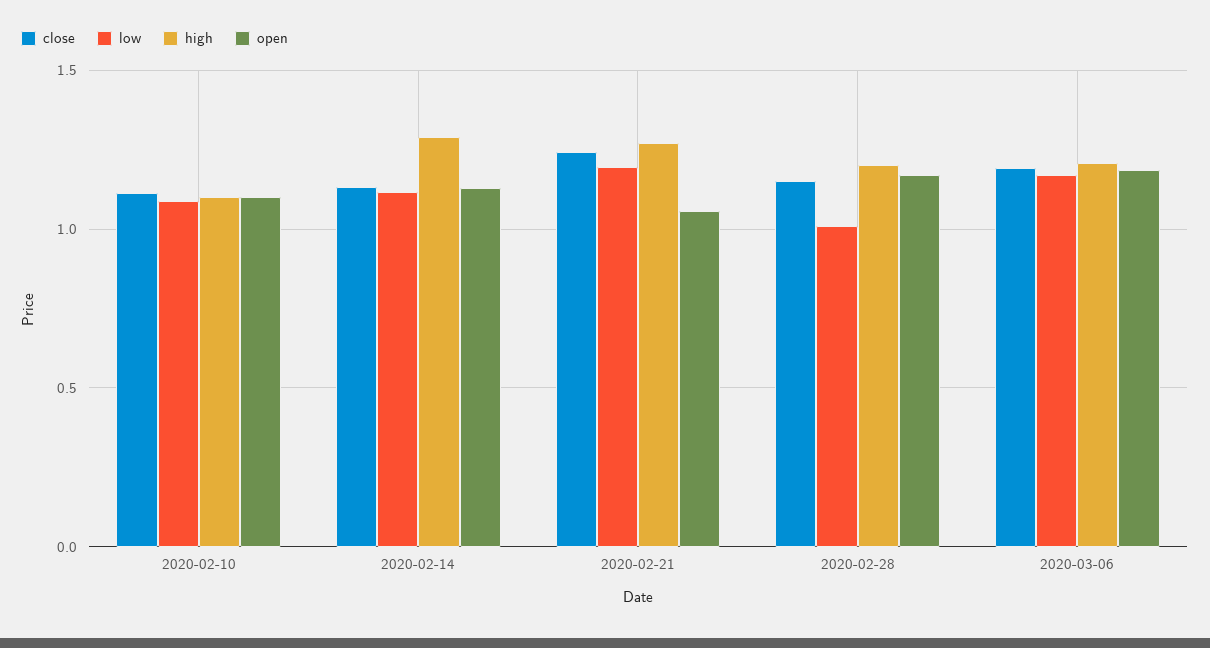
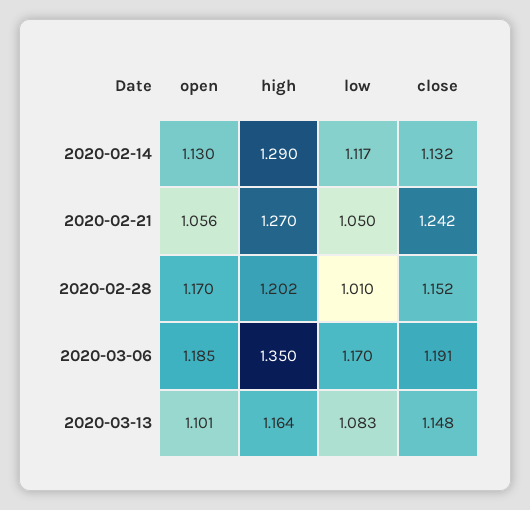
close, 2020-02-10: 1.1 -> none
low, 2020-02-10: 1.1 -> none
high, 2020-02-10: 1.1 -> none
open, 2020-02-10: 1.1 -> none
low, 2020-02-21: 1.2 -> 1.05
high, 2020-03-06: 1.2 -> 1.35
open, 2020-03-13: none -> 1.101
high, 2020-03-13: none -> 1.164
low, 2020-03-13: none -> 1.083
close, 2020-03-13: none -> 1.148

